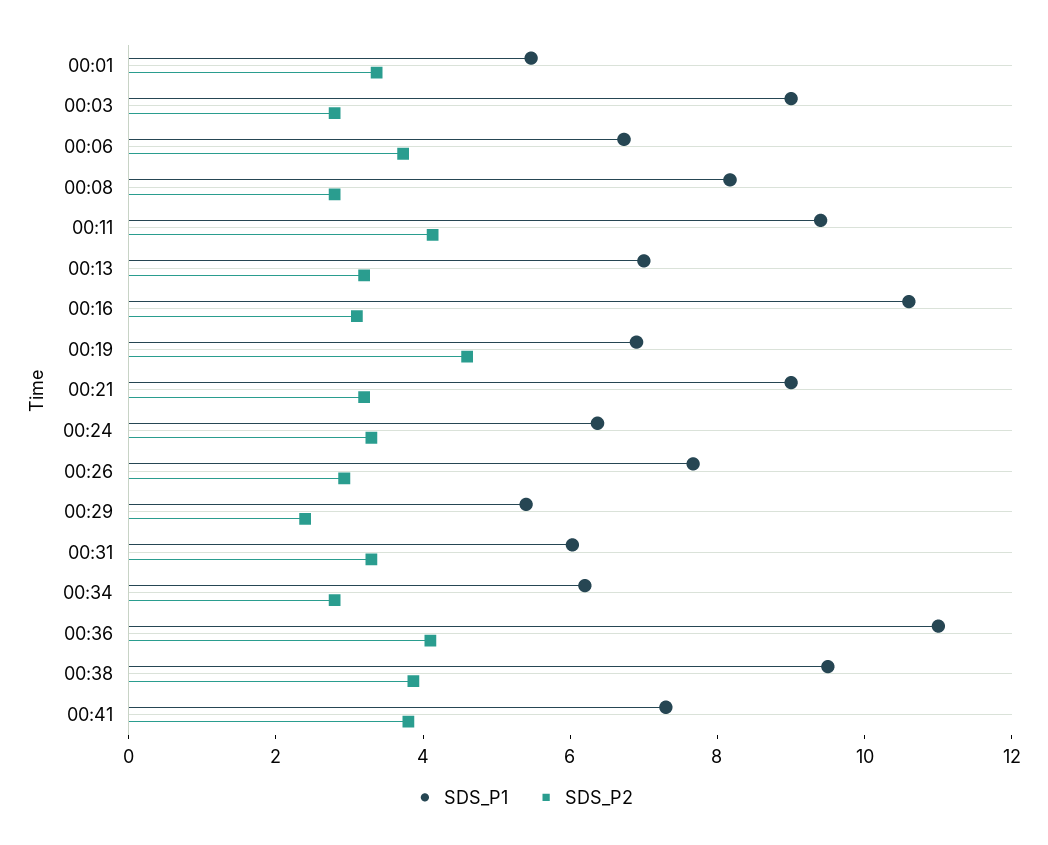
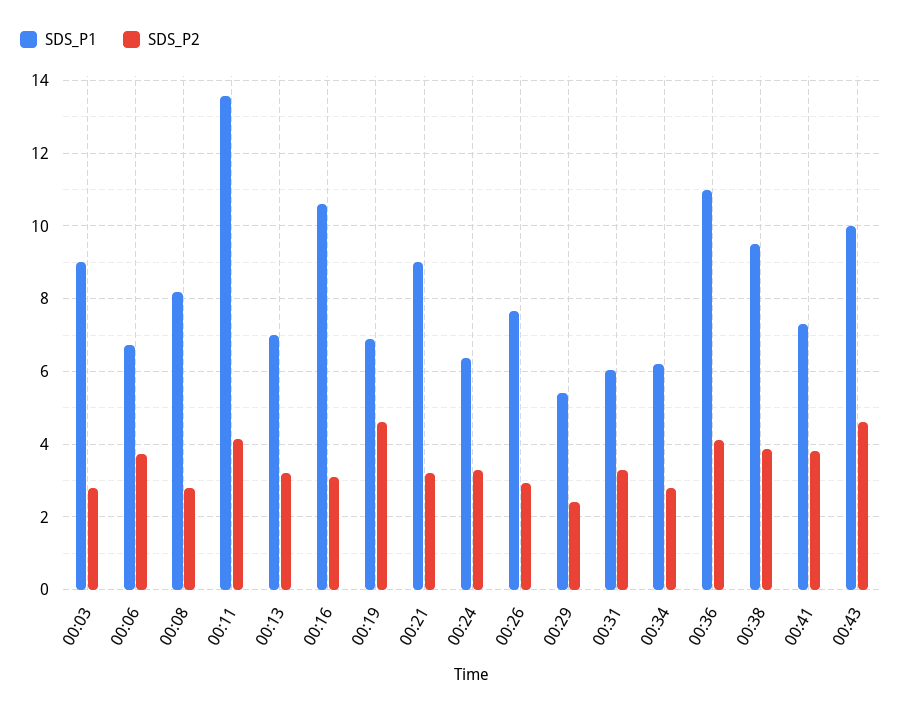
SDS_P1, 00:01: 5.5 -> none
SDS_P2, 00:01: 3.5 -> none
SDS_P1, 00:11: 9.5 -> 13.6
SDS_P1, 00:43: none -> 10
SDS_P2, 00:43: none -> 4.6

